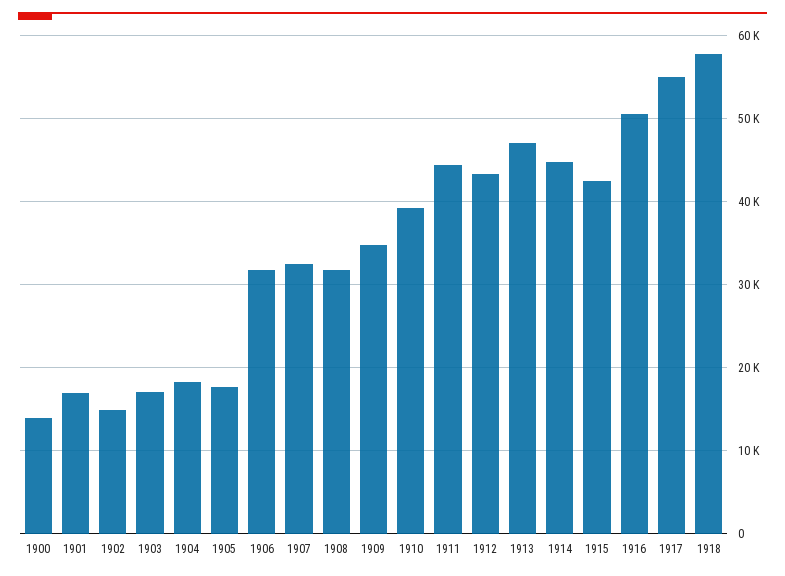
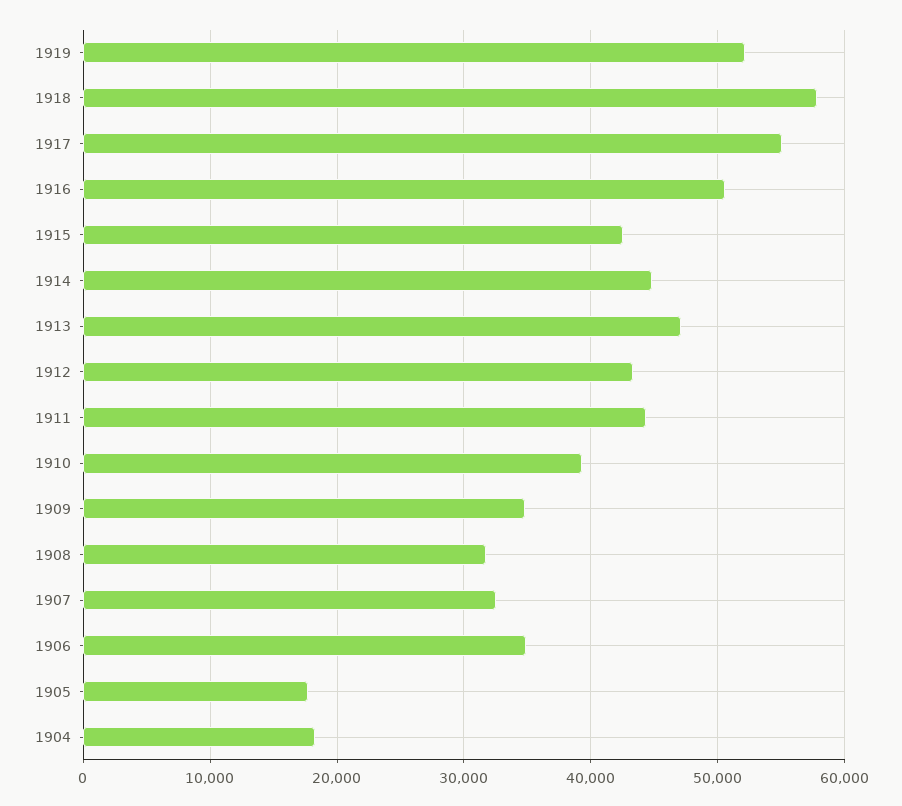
1900: 14000 -> none
1901: 17000 -> none
1902: 15000 -> none
1903: 17000 -> none
1906: 32000 -> 35000
1919: none -> 52000

